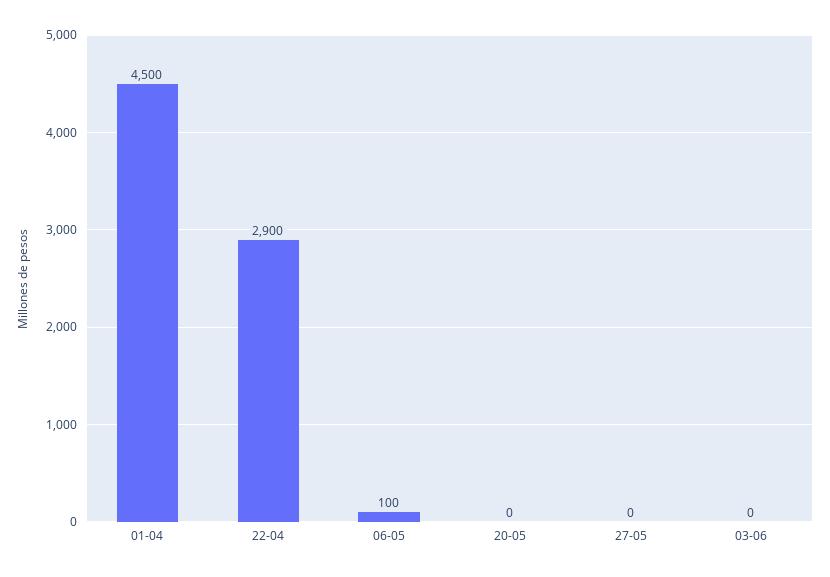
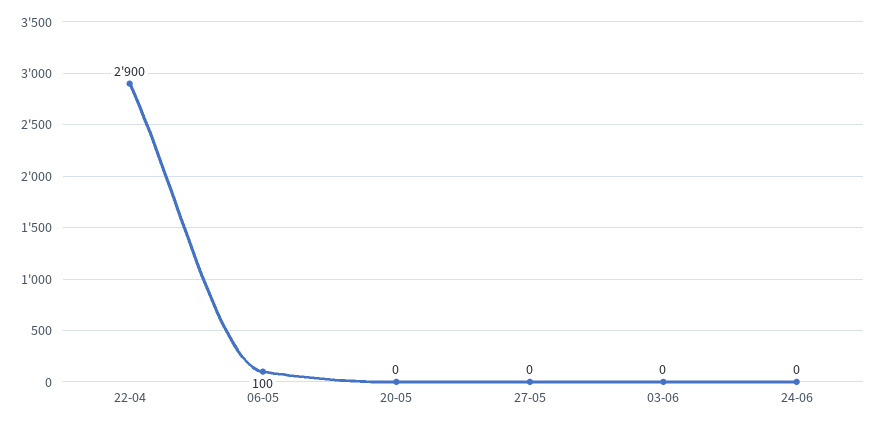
01-04: 4500 -> none
24-06: none -> 0

